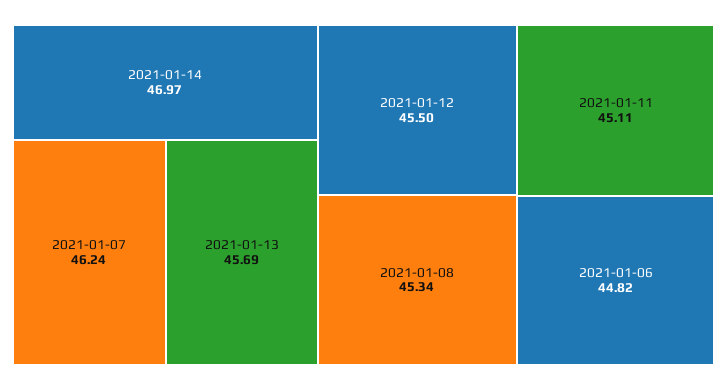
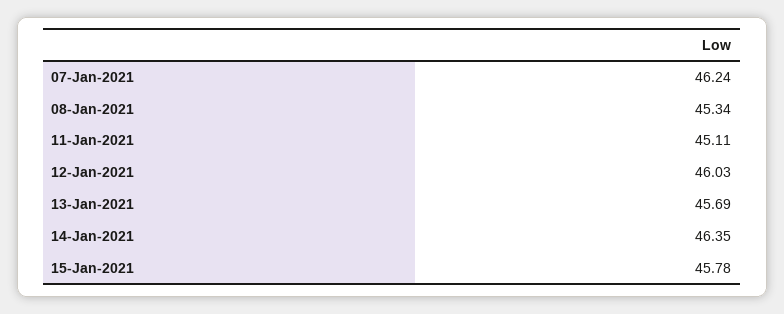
2021-01-14: 46.97 -> 46.35
2021-01-12: 45.5 -> 46.03
2021-01-06: 44.82 -> none
15-Jan-2021: none -> 45.78

